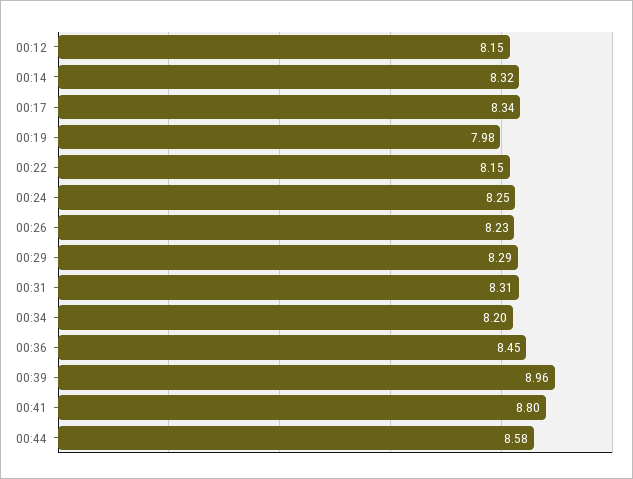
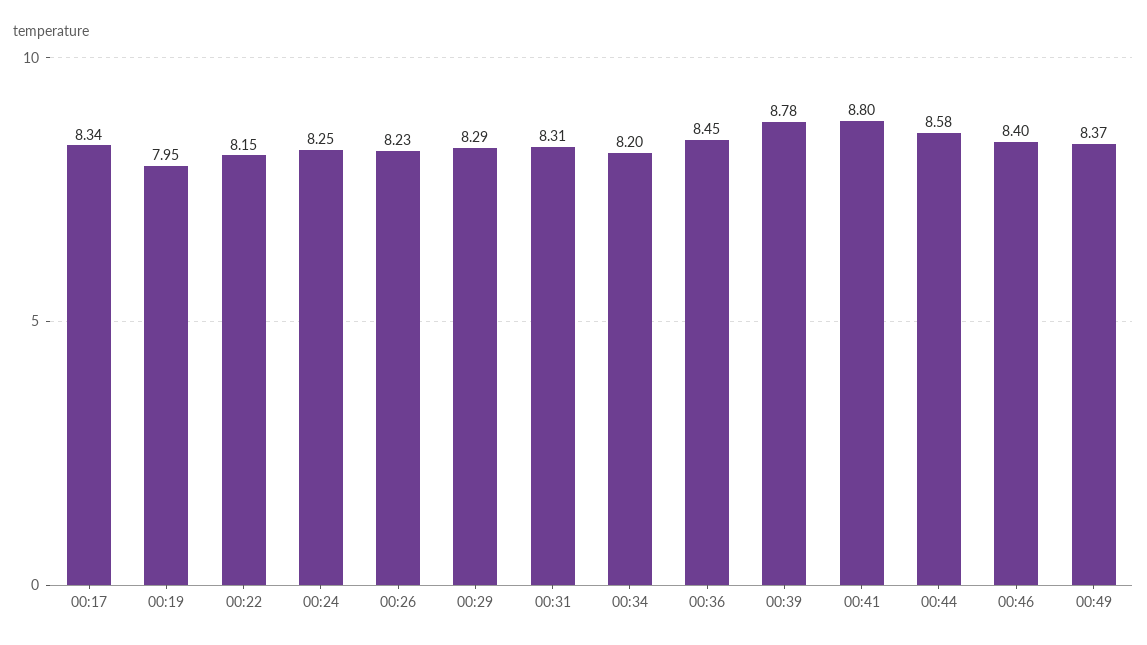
00:12: 8.15 -> none
00:14: 8.32 -> none
00:19: 7.98 -> 7.95
00:39: 8.96 -> 8.78
00:46: none -> 8.4
00:49: none -> 8.37

